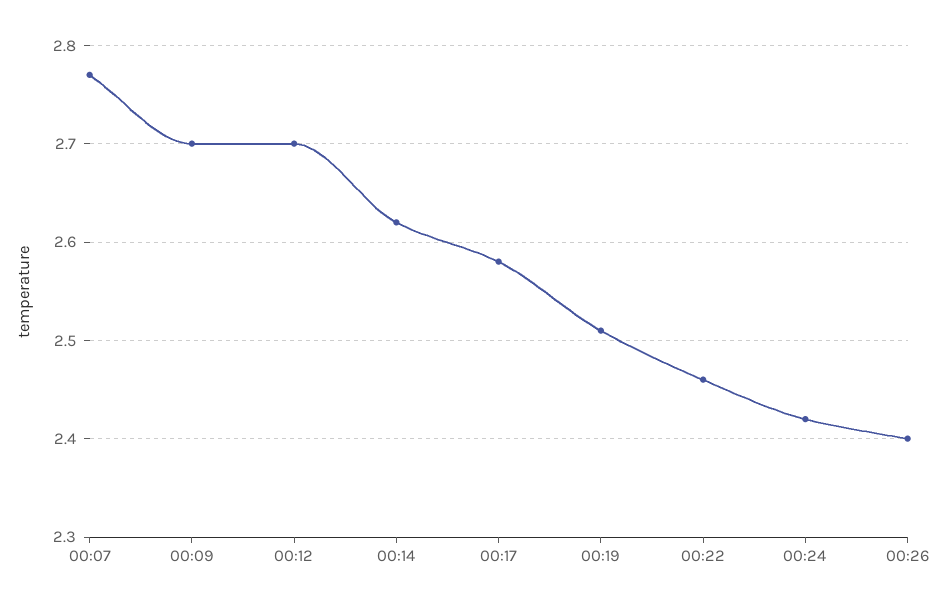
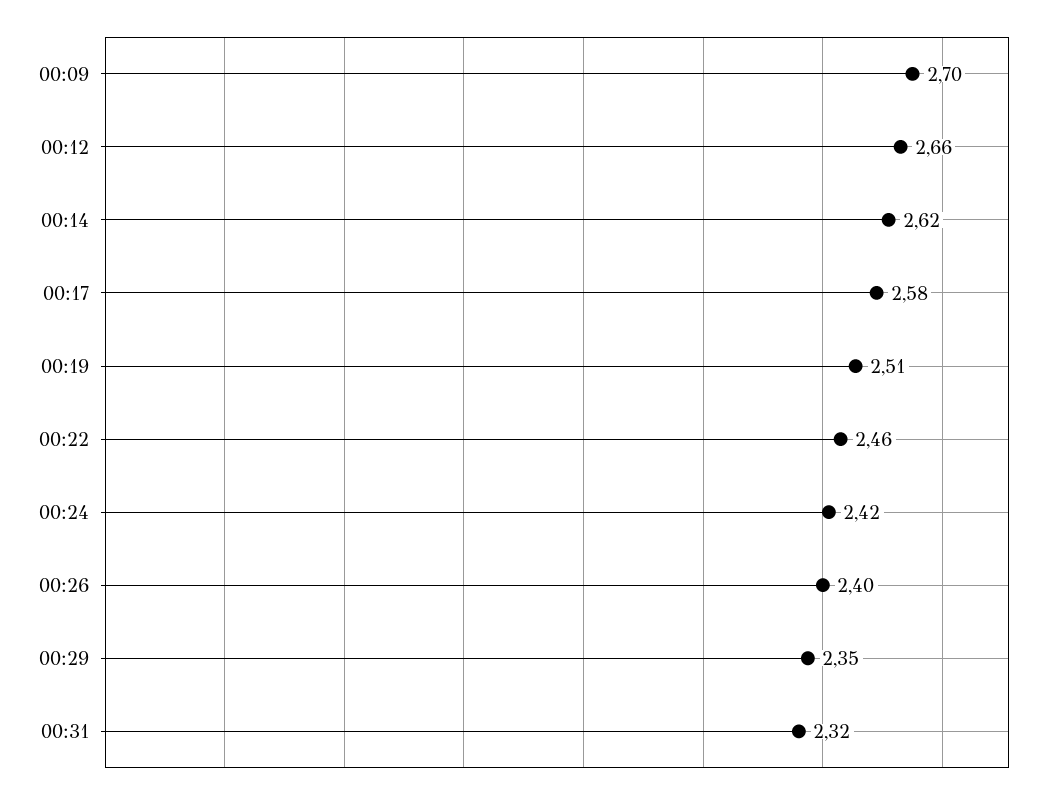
00:07: 2.77 -> none
00:12: 2.7 -> 2.66
00:29: none -> 2.35
00:31: none -> 2.32

